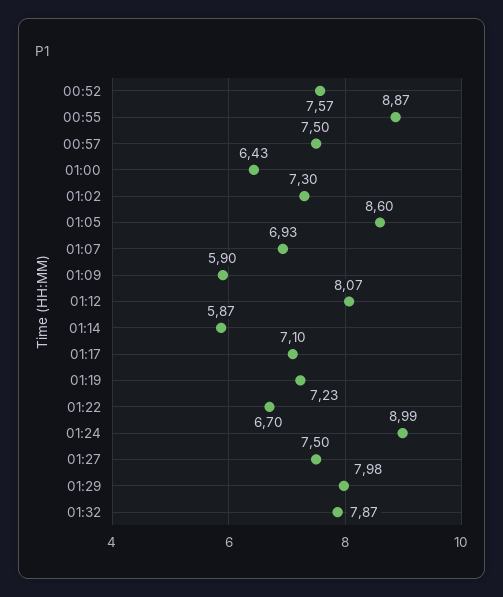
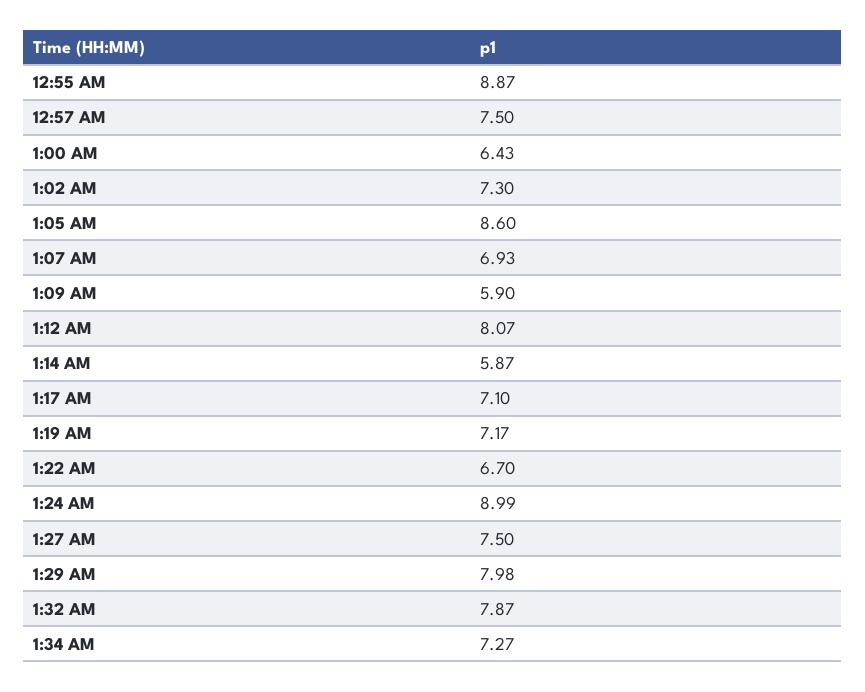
00:52: 7.57 -> none
01:19: 7.23 -> 7.17
1:34 AM: none -> 7.27

